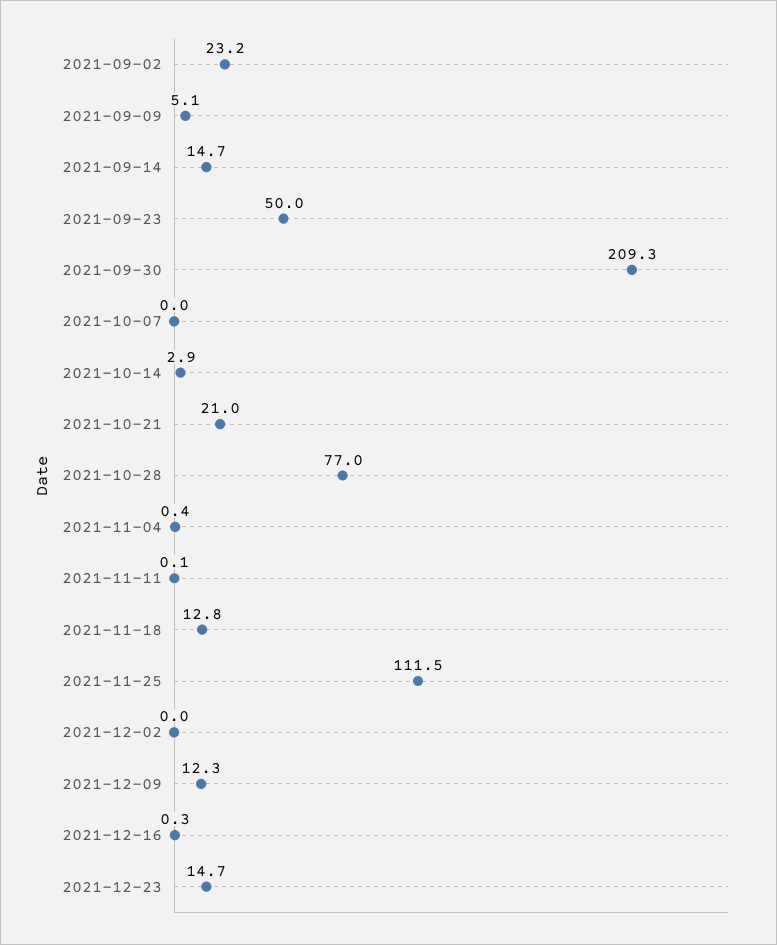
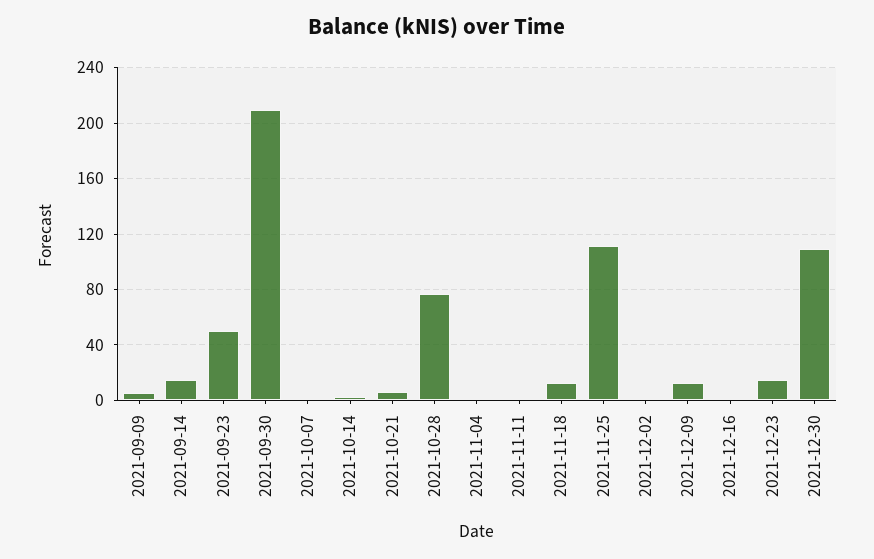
2021-09-02: 23.2 -> none
2021-10-21: 21 -> 5
2021-12-30: none -> 110

